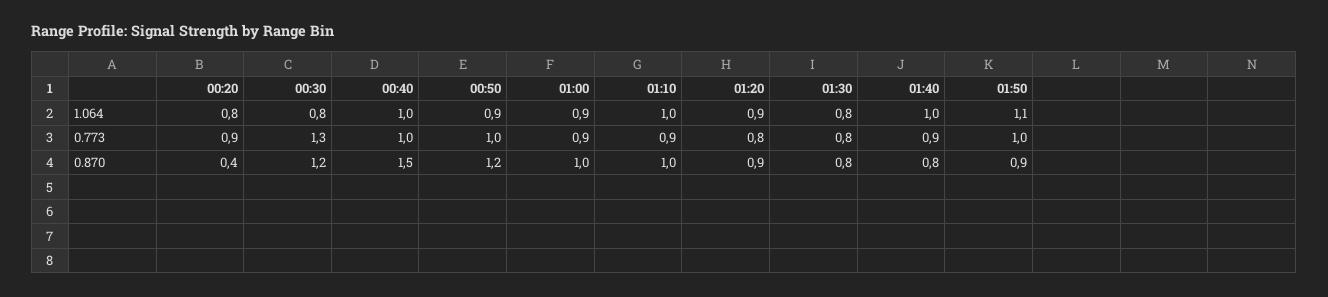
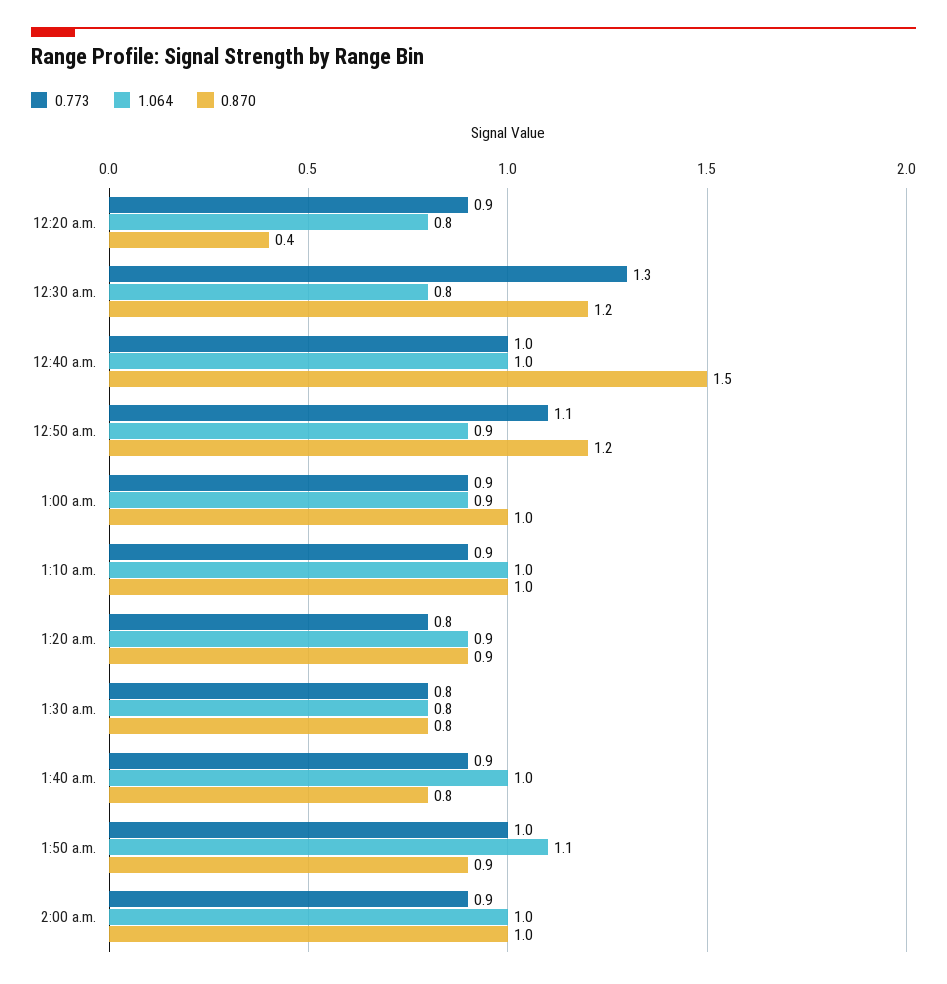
0.773, 00:50: 1 -> 1.1
0.773, 2:00 a.m.: none -> 0.9
1.064, 2:00 a.m.: none -> 1
0.870, 2:00 a.m.: none -> 1

